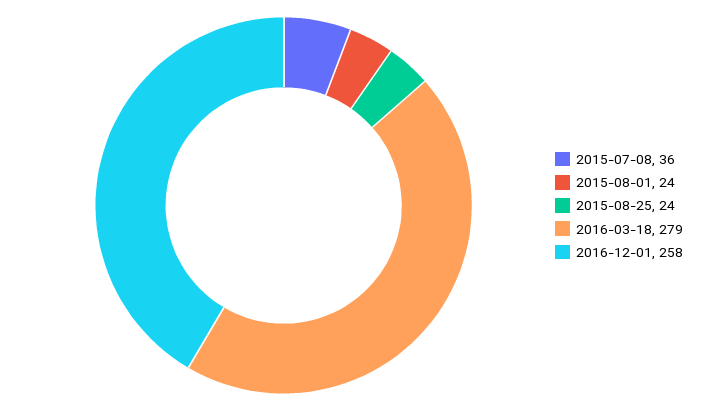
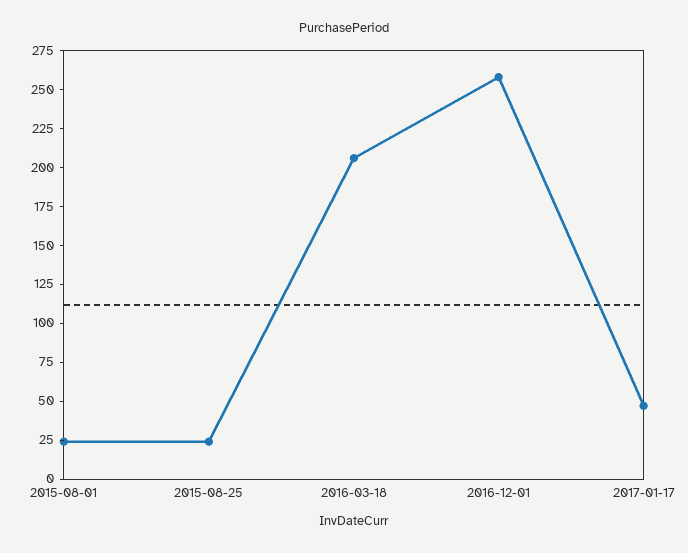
2015-07-08: 36 -> none
2016-03-18: 279 -> 200
2017-01-17: none -> 50

